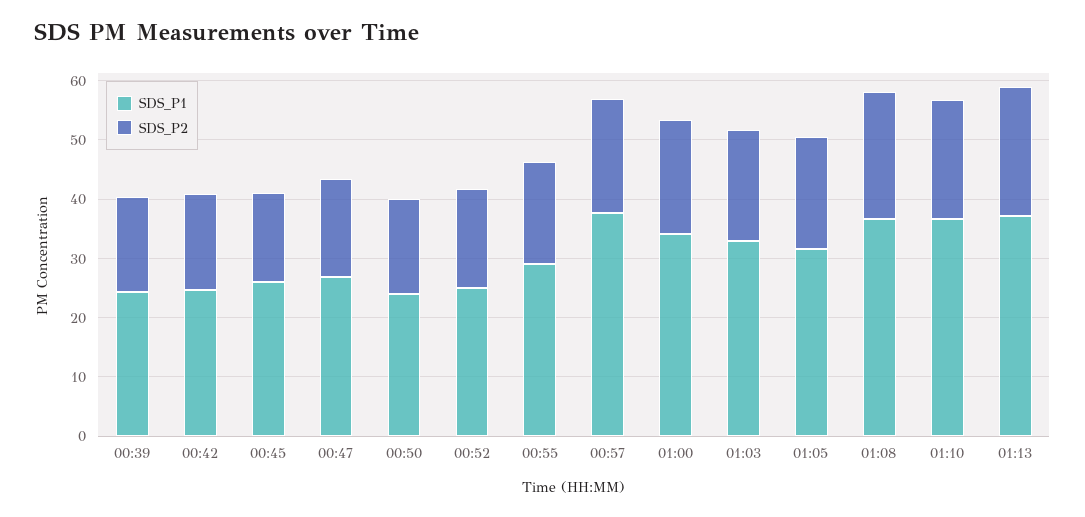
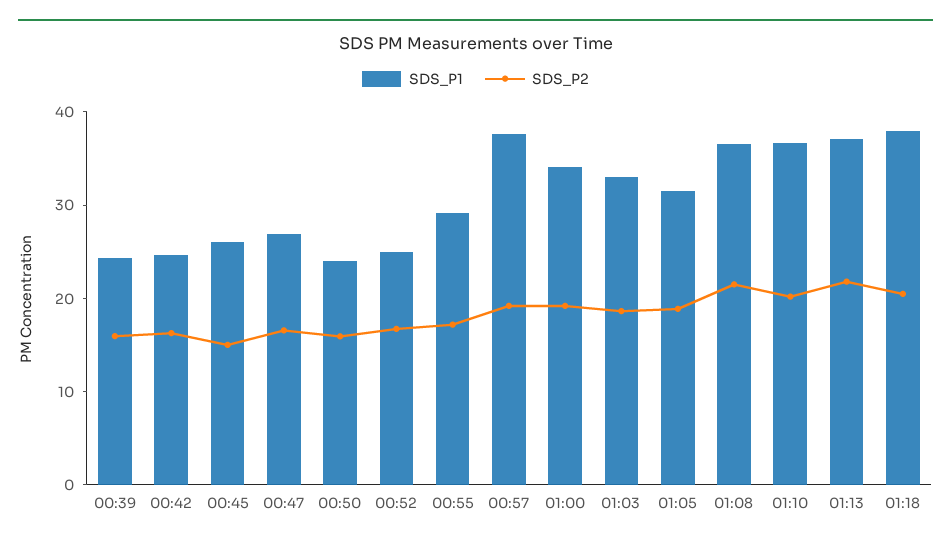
SDS_P1, 01:18: none -> 38
SDS_P2, 01:18: none -> 20

